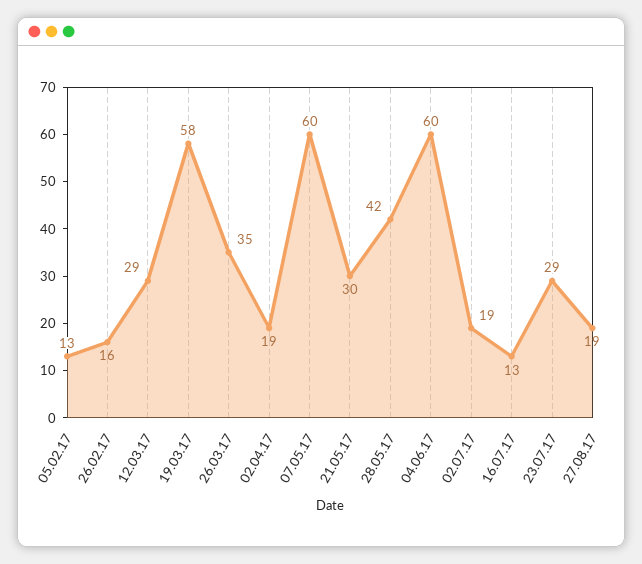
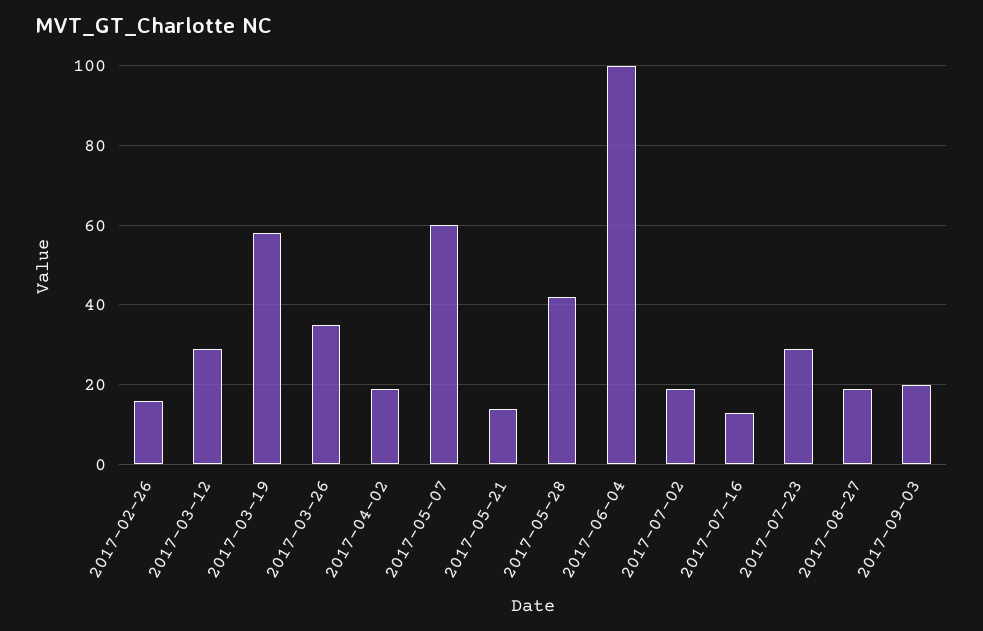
05.02.17: 13 -> none
21.05.17: 30 -> 15
04.06.17: 60 -> 100
2017-09-03: none -> 20

